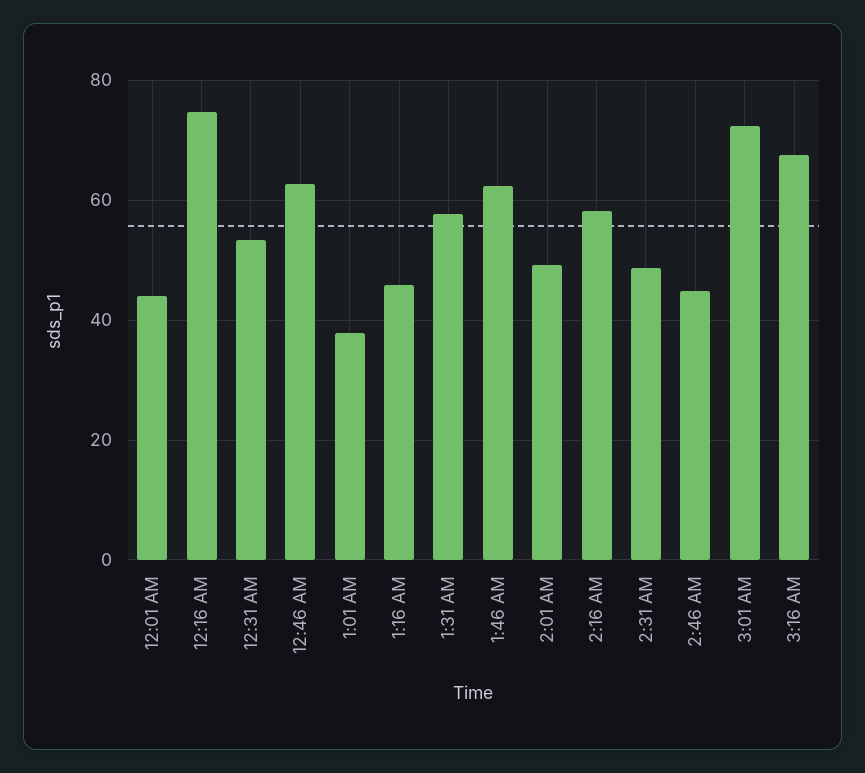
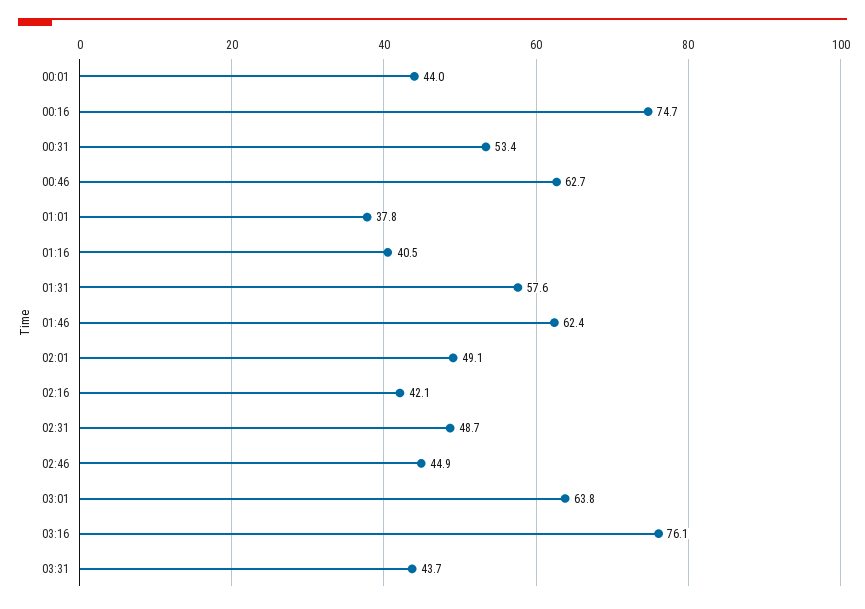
1:16 AM: 46 -> 40.5
2:16 AM: 58 -> 42.1
3:01 AM: 72 -> 63.8
3:16 AM: 68 -> 76.1
03:31: none -> 43.7

